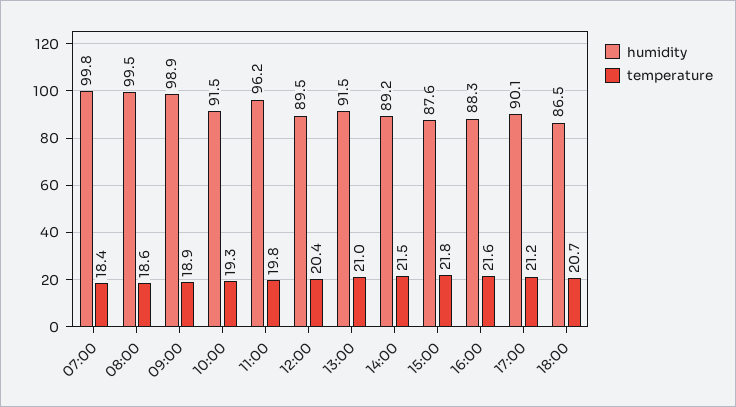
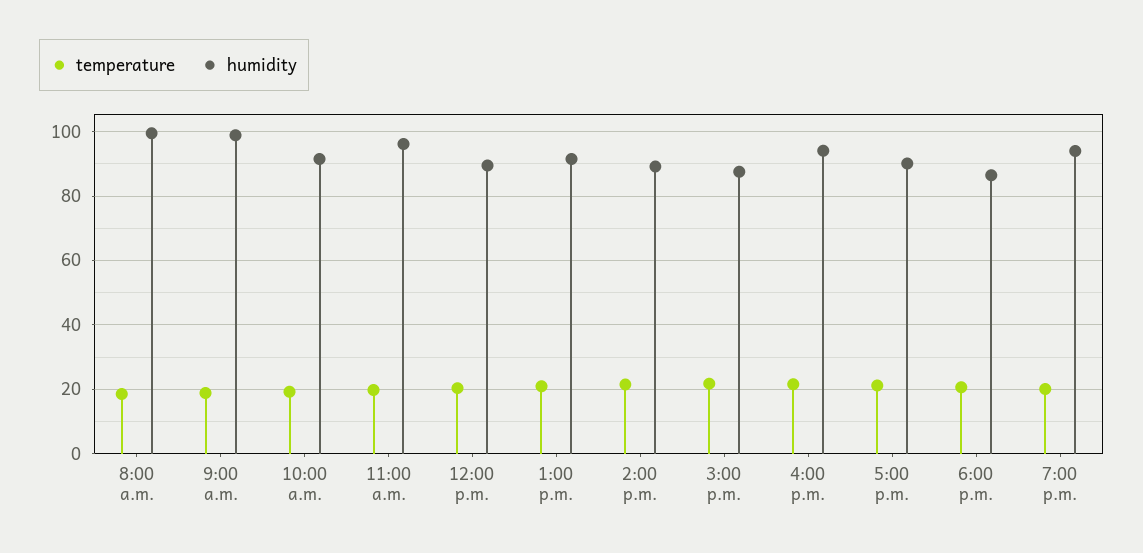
humidity, 07:00: 99.8 -> none
temperature, 07:00: 18.4 -> none
humidity, 16:00: 88.3 -> 94
temperature, 7:00 p.m.: none -> 20
humidity, 7:00 p.m.: none -> 94

